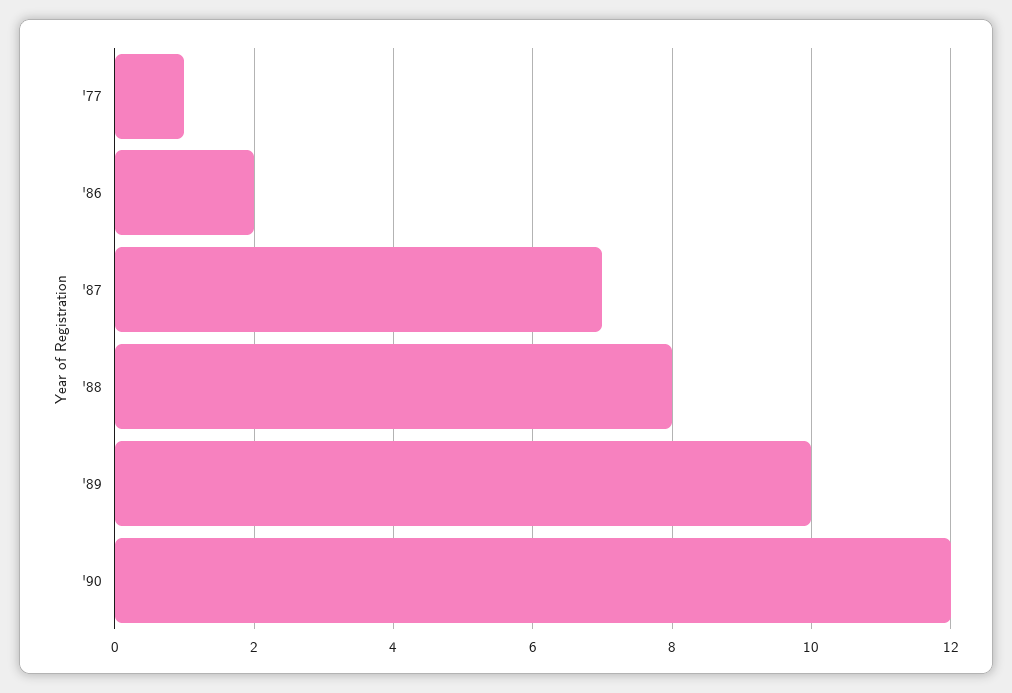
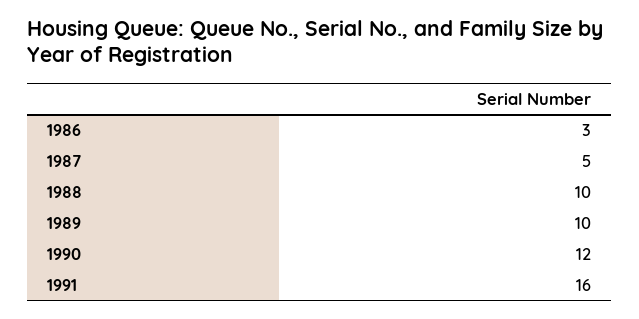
'77: 1 -> none
'86: 2 -> 3
'87: 7 -> 5
'88: 8 -> 10
1991: none -> 16

